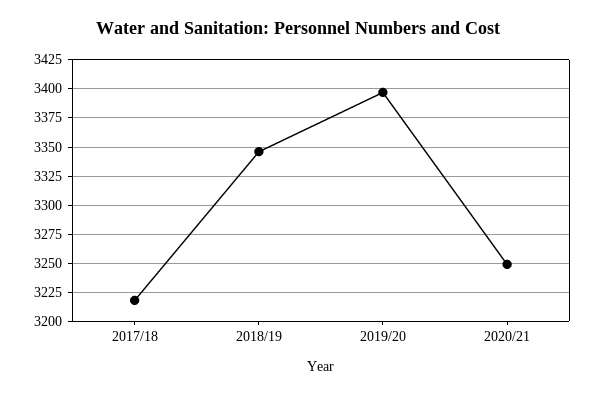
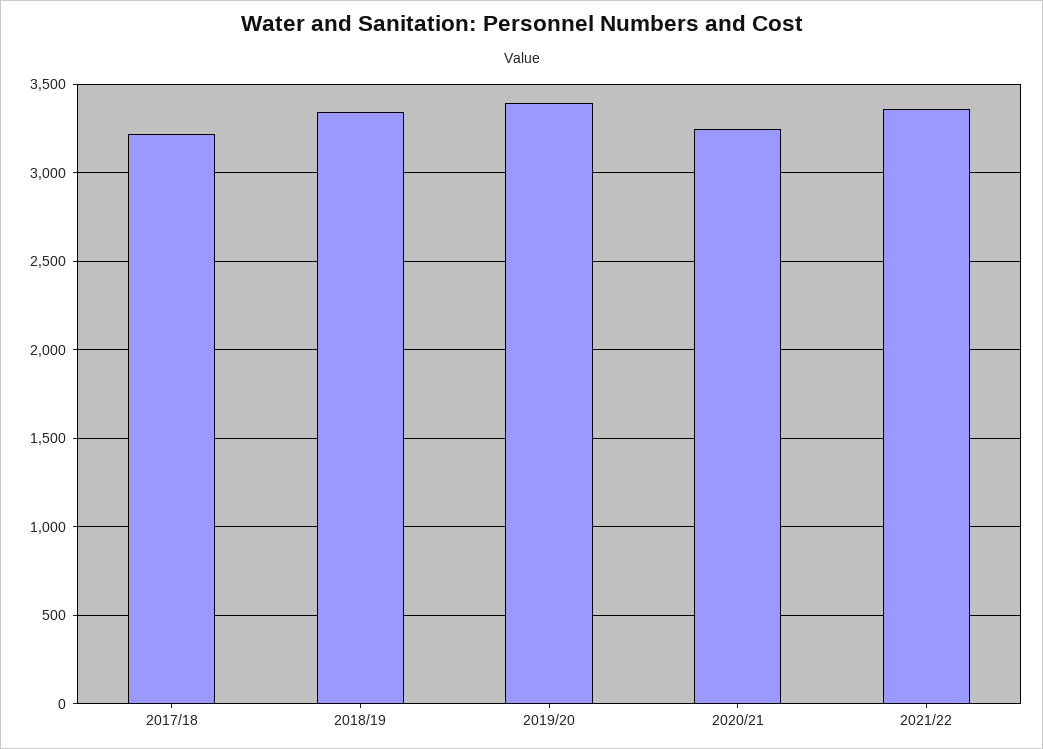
2021/22: none -> 3350

